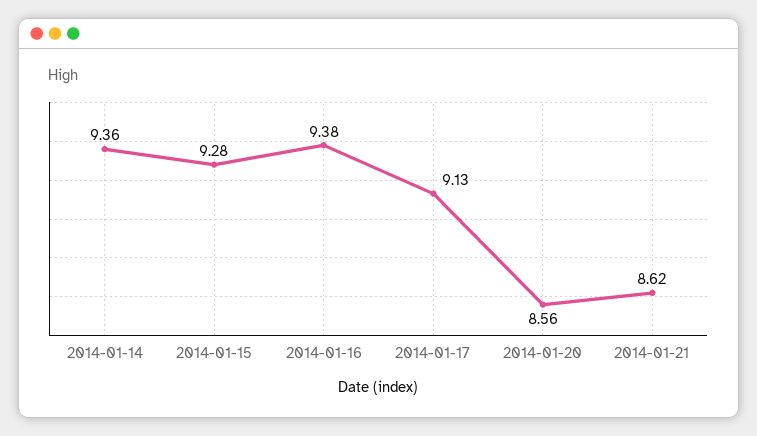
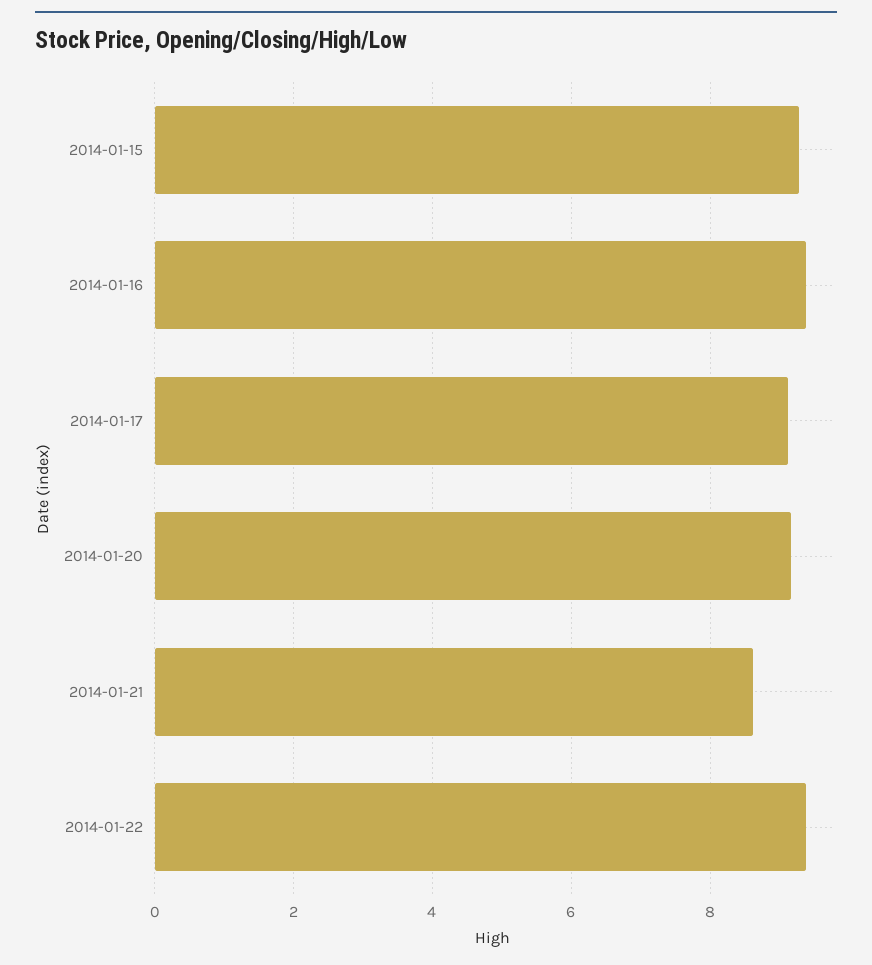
2014-01-14: 9.36 -> none
2014-01-20: 8.56 -> 9.2
2014-01-22: none -> 9.4

